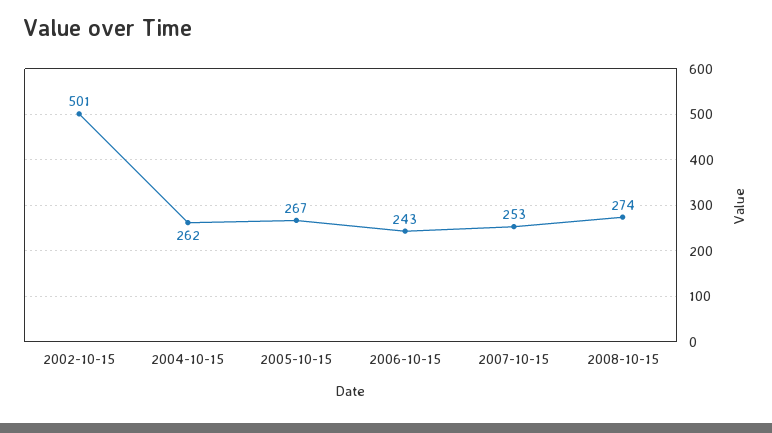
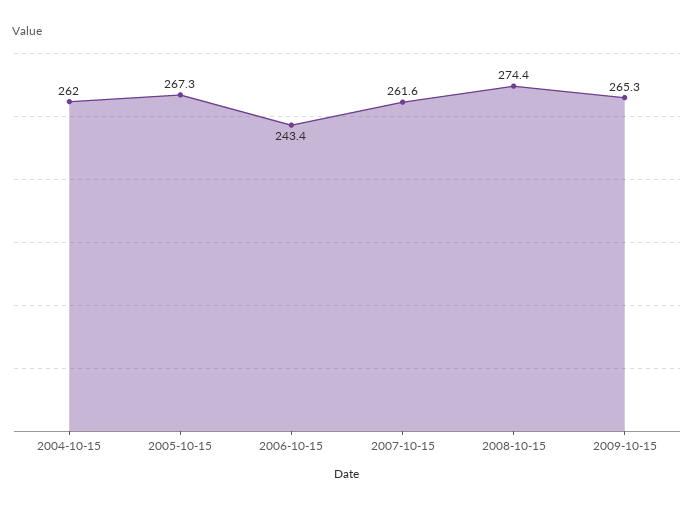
2002-10-15: 501 -> none
2007-10-15: 253 -> 261.6
2009-10-15: none -> 265.3

